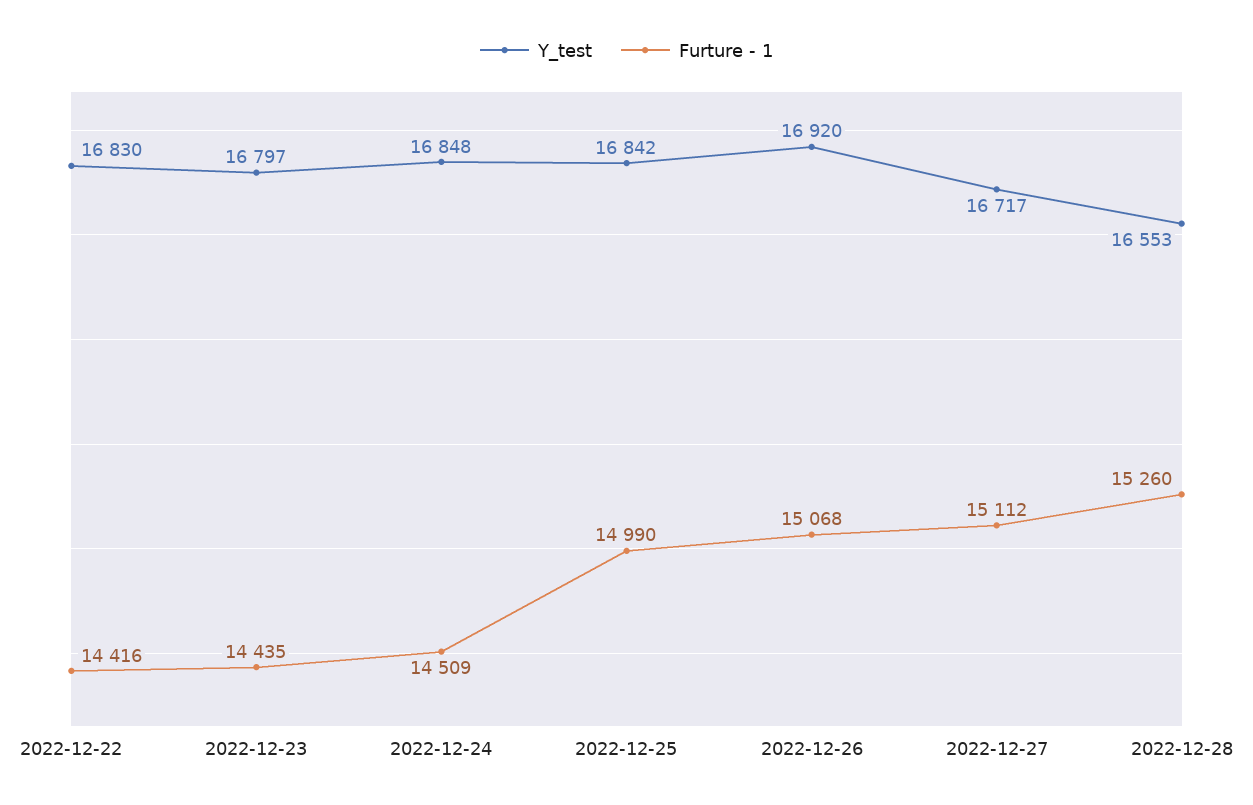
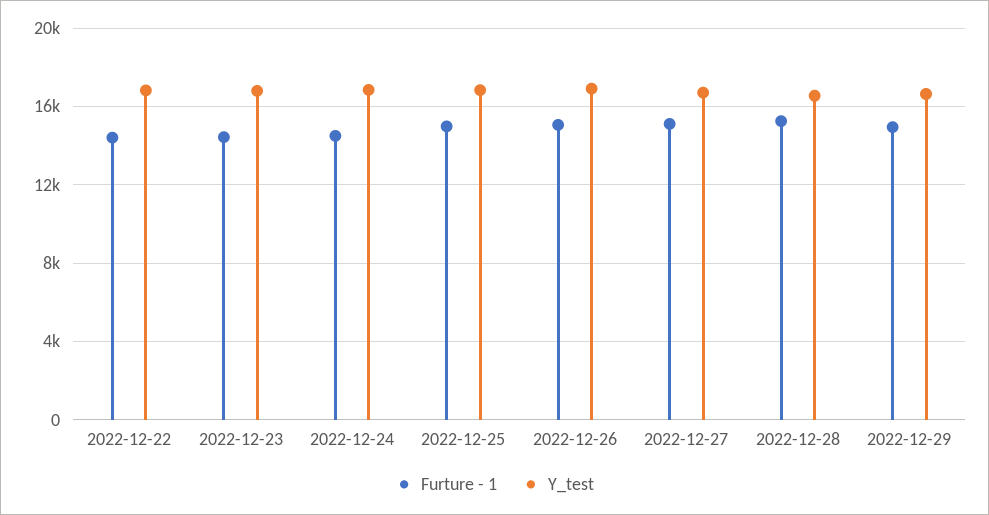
Furture - 1, 2022-12-29: none -> 15000
Y_test, 2022-12-29: none -> 16500

